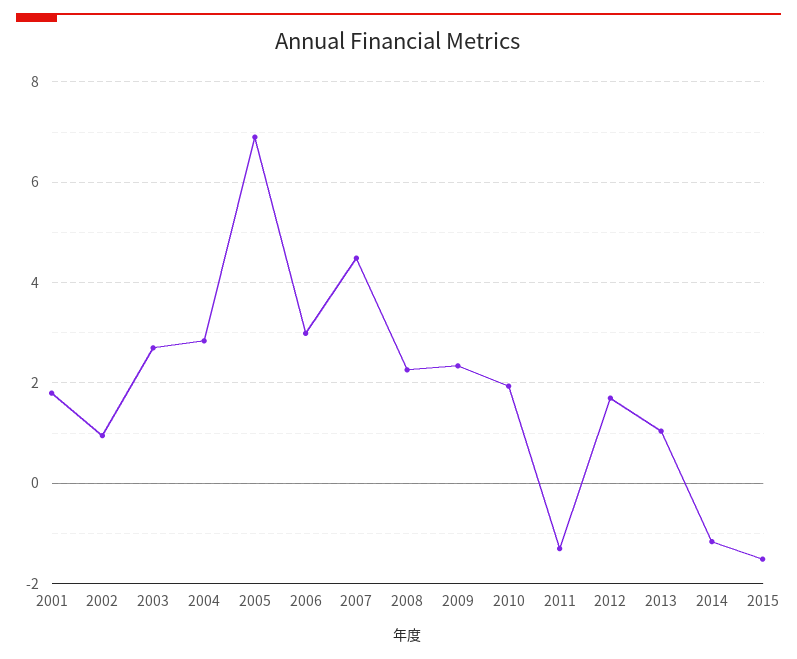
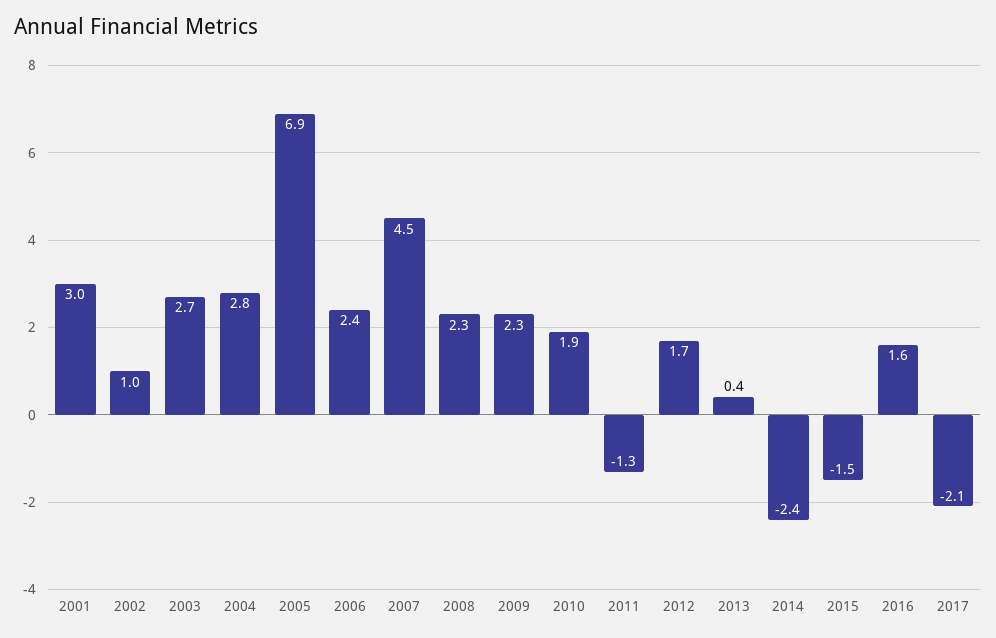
2001: 1.8 -> 3
2006: 3 -> 2.4
2013: 1 -> 0.4
2014: -1.2 -> -2.4
2016: none -> 1.6
2017: none -> -2.1

